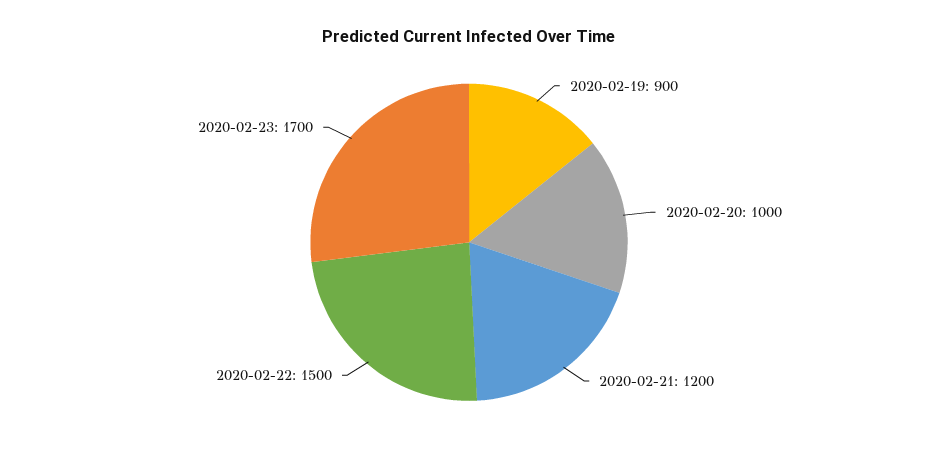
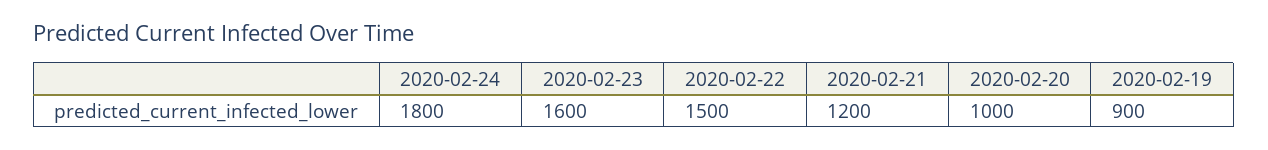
2020-02-23: 1700 -> 1600
2020-02-24: none -> 1800

